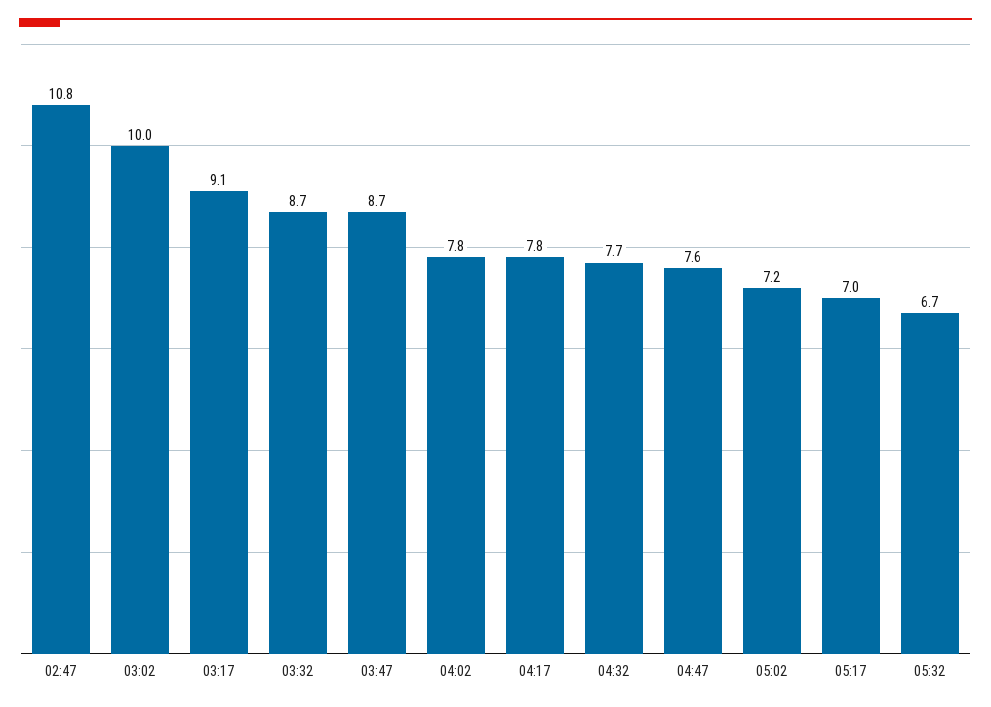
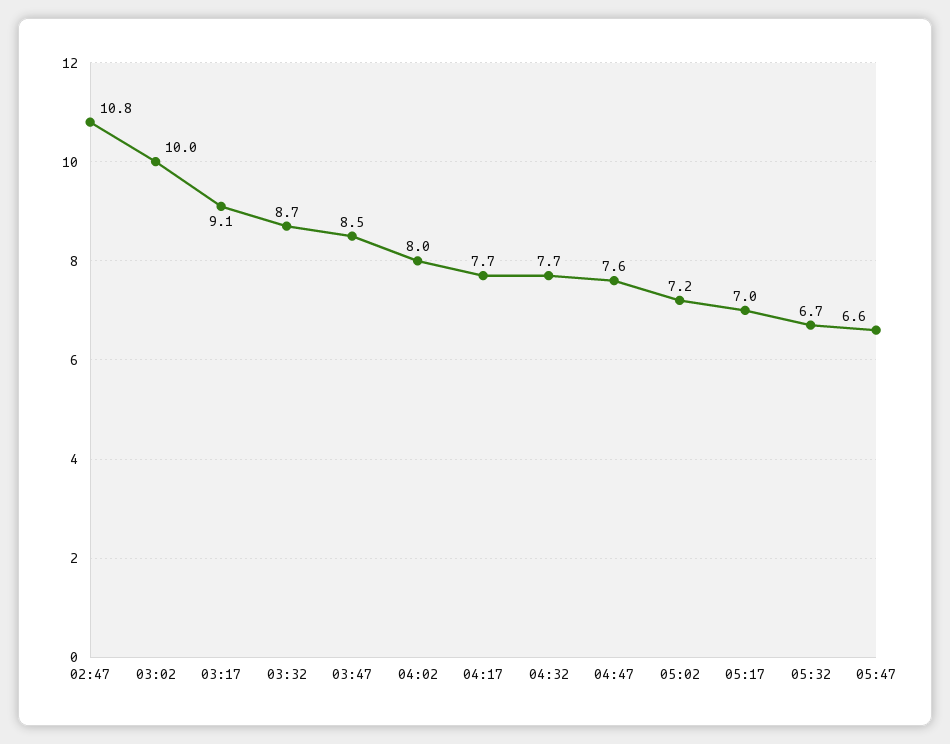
03:47: 8.7 -> 8.5
04:02: 7.8 -> 8
04:17: 7.8 -> 7.7
05:47: none -> 6.6

